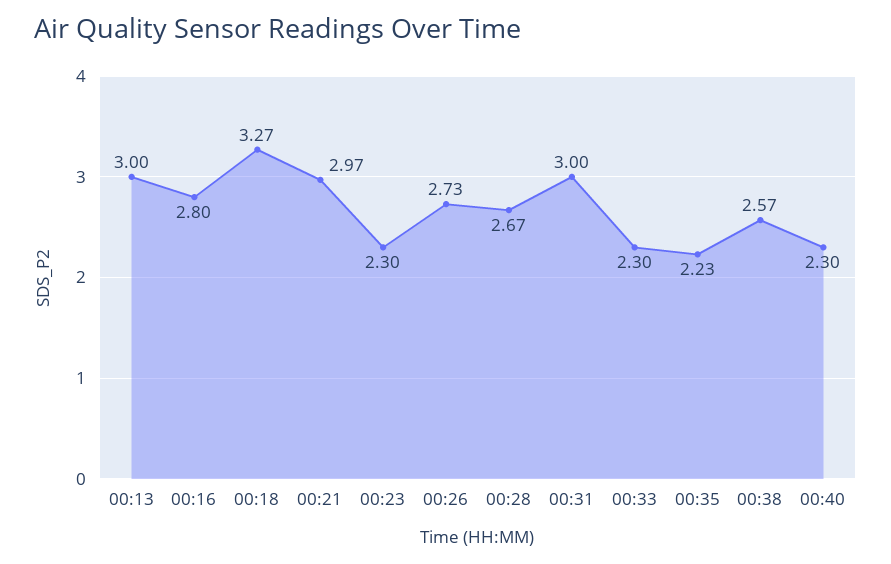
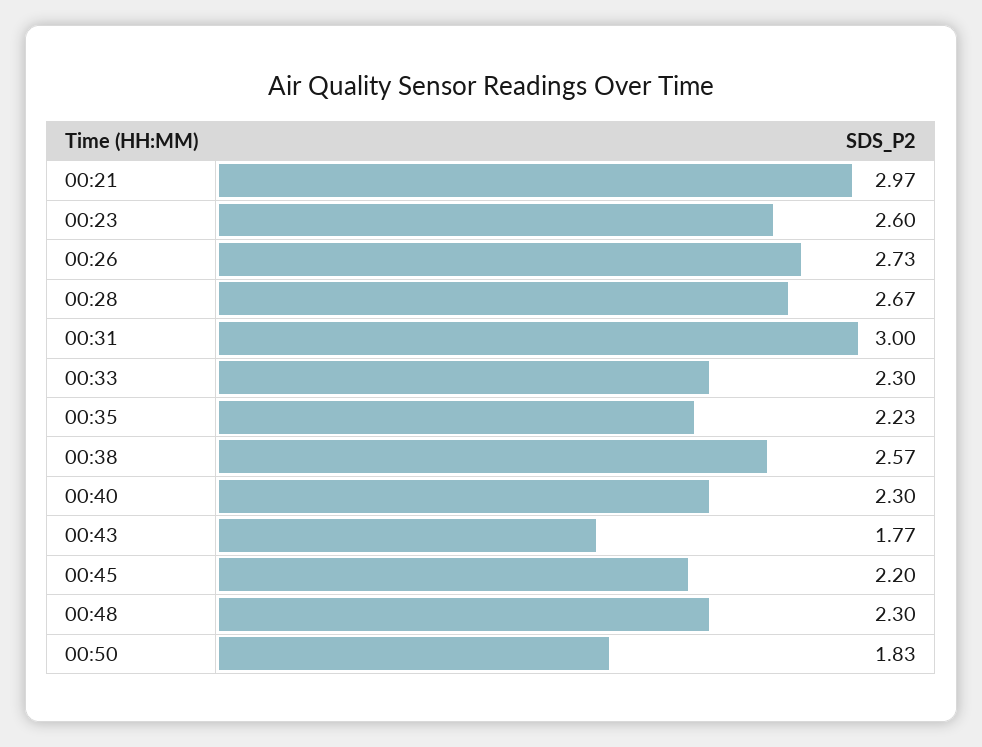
00:13: 3 -> none
00:16: 2.8 -> none
00:18: 3.27 -> none
00:23: 2.3 -> 2.6
00:43: none -> 1.77
00:45: none -> 2.2
00:48: none -> 2.3
00:50: none -> 1.83

